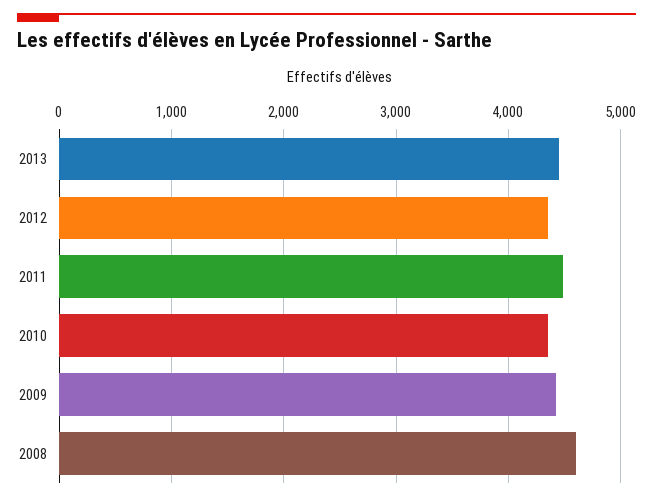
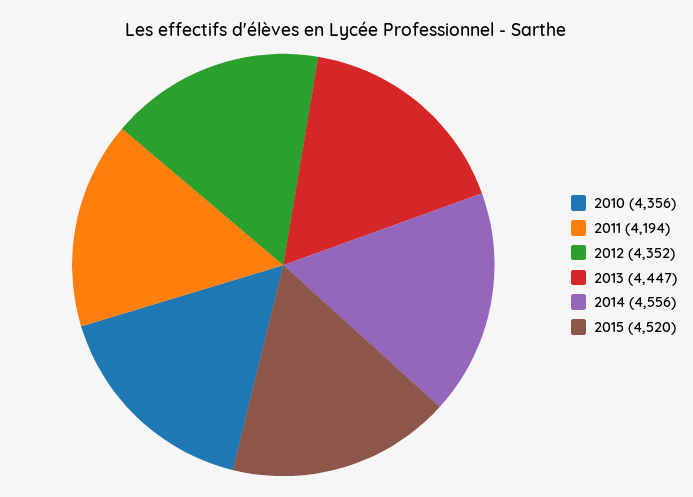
2011: 4500 -> 4194
2009: 4400 -> none
2008: 4600 -> none
2014: none -> 4556
2015: none -> 4520

